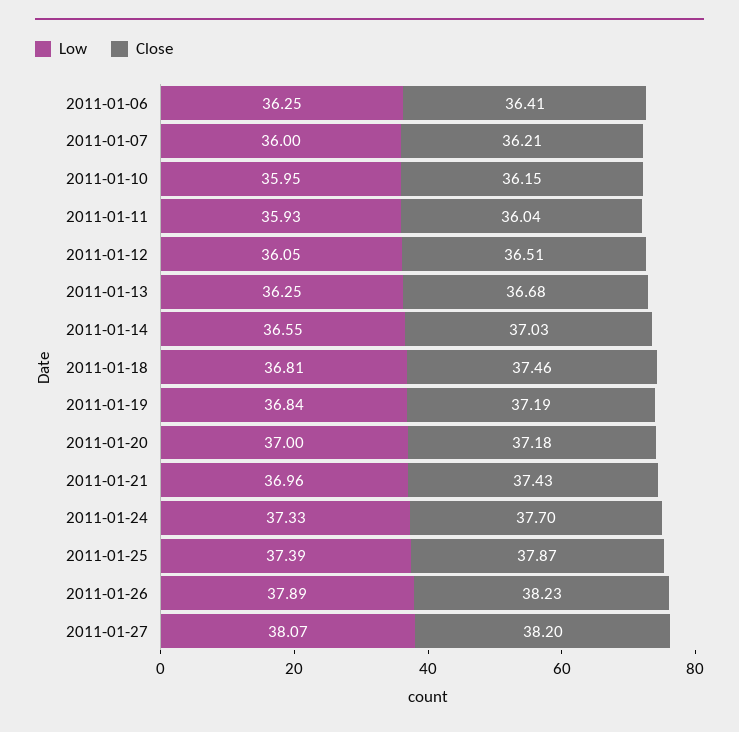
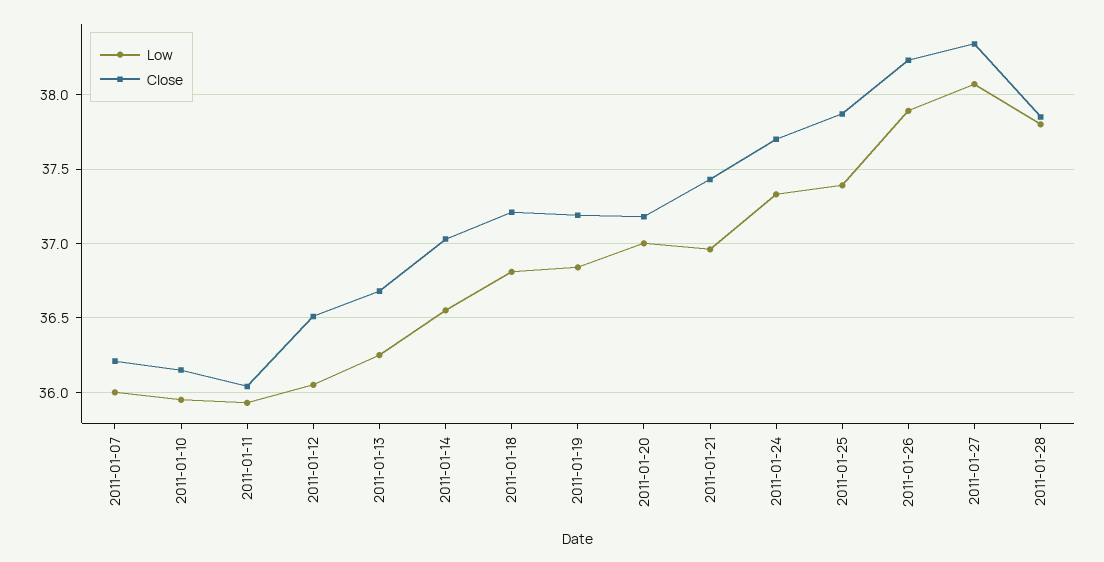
Low, 2011-01-06: 36.25 -> none
Close, 2011-01-06: 36.41 -> none
Close, 2011-01-18: 37.46 -> 37.2
Close, 2011-01-27: 38.2 -> 38.35
Low, 2011-01-28: none -> 37.8
Close, 2011-01-28: none -> 37.85

